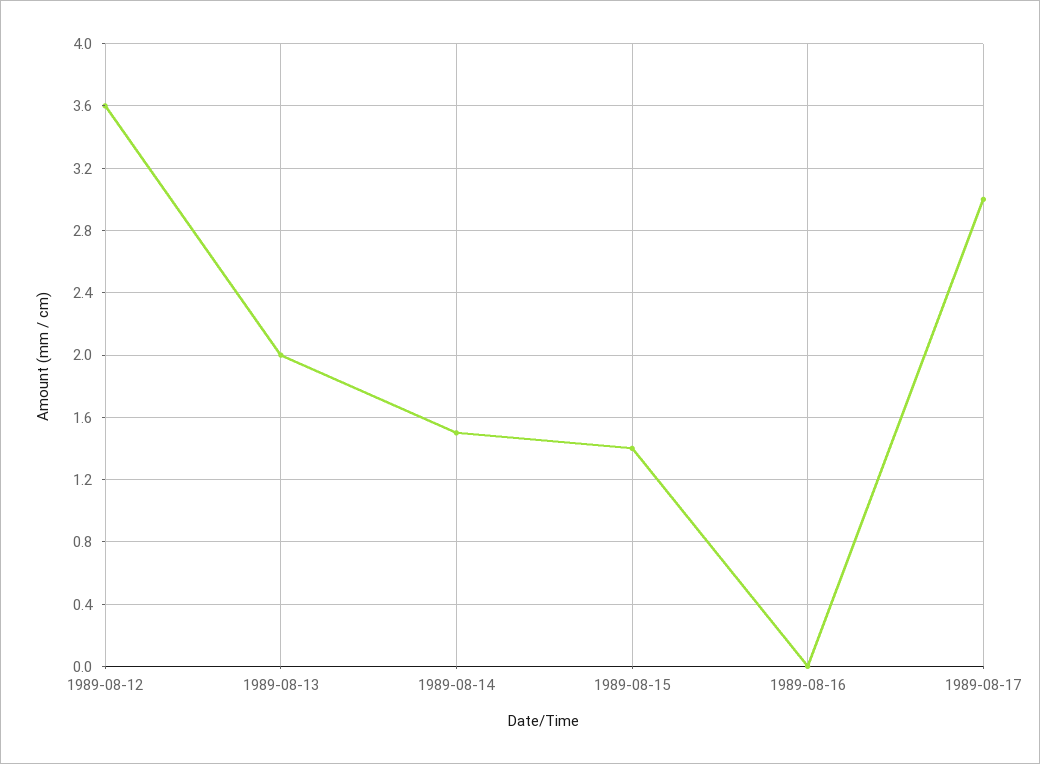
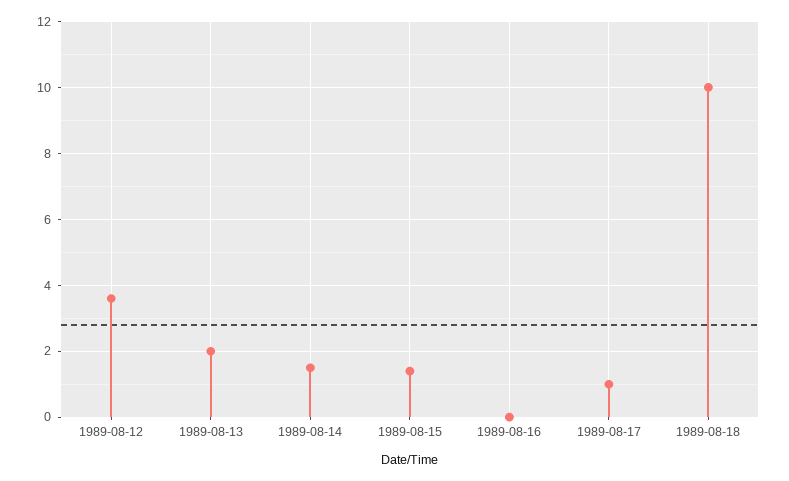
1989-08-17: 3 -> 1
1989-08-18: none -> 10

